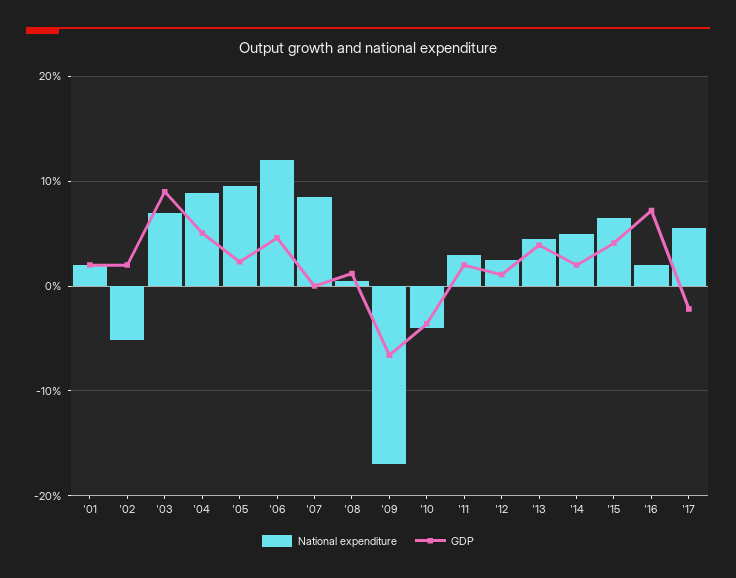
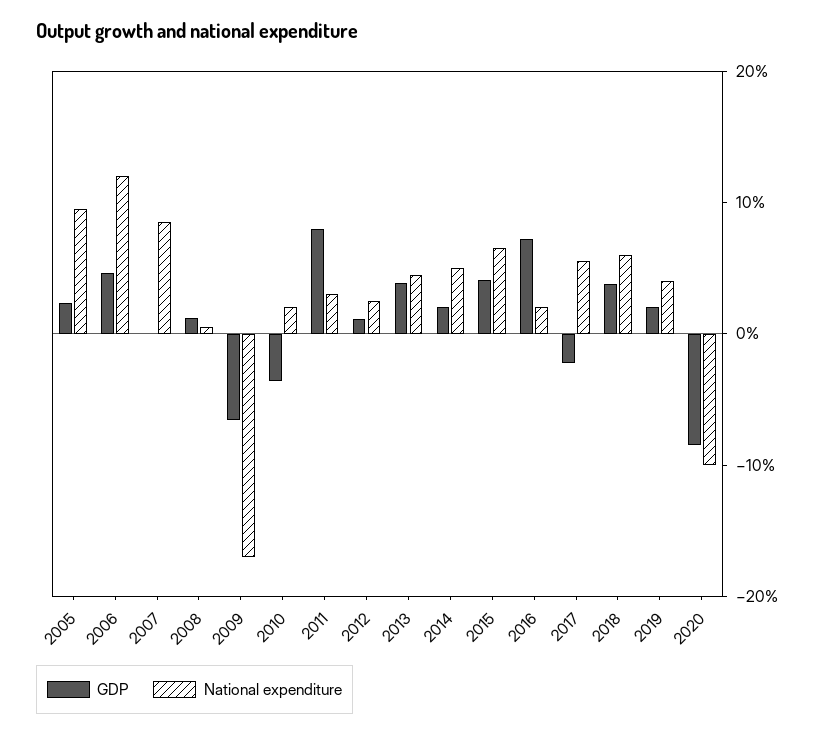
National expenditure, '01: 2 -> none
GDP, '01: 2 -> none
National expenditure, '02: -5 -> none
GDP, '02: 2 -> none
National expenditure, '03: 7 -> none
GDP, '03: 9 -> none
National expenditure, '04: 9 -> none
GDP, '04: 5 -> none
National expenditure, '10: -4 -> 2
GDP, '11: 2 -> 8
GDP, 2018: none -> 4
National expenditure, 2018: none -> 6
GDP, 2019: none -> 2
National expenditure, 2019: none -> 4
GDP, 2020: none -> -8
National expenditure, 2020: none -> -10

